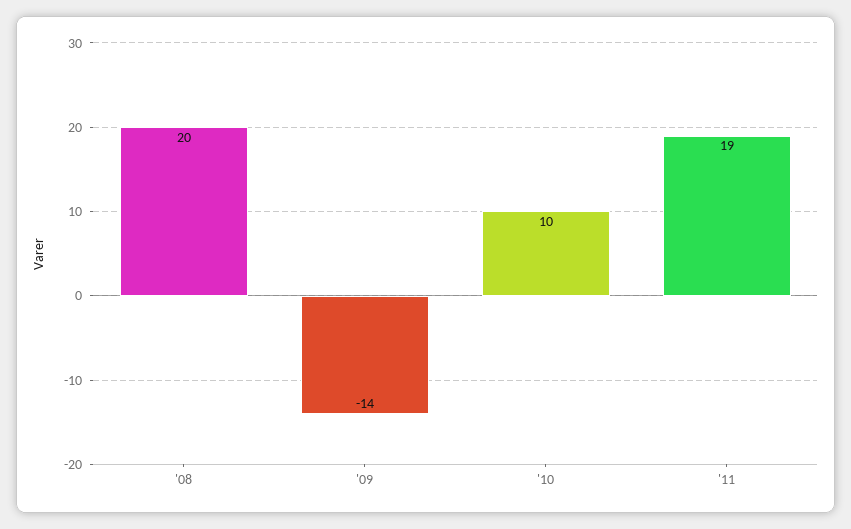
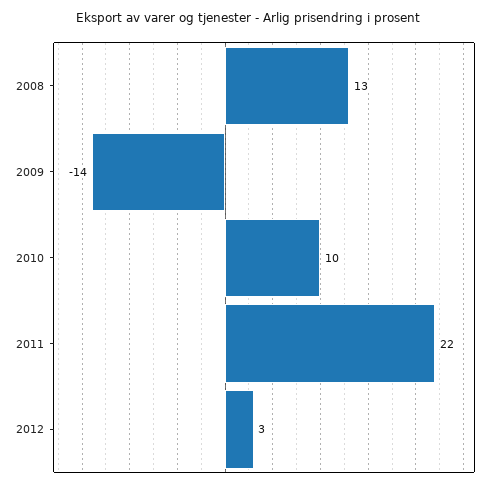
'08: 20 -> 13
'11: 19 -> 22
2012: none -> 3

